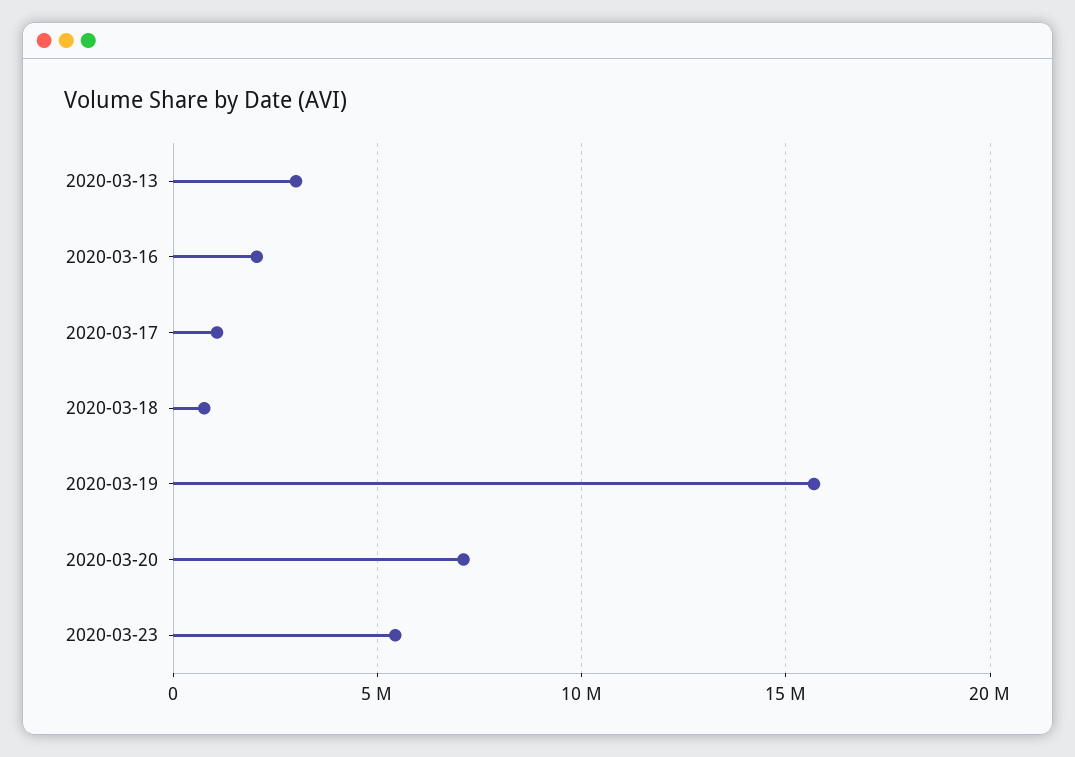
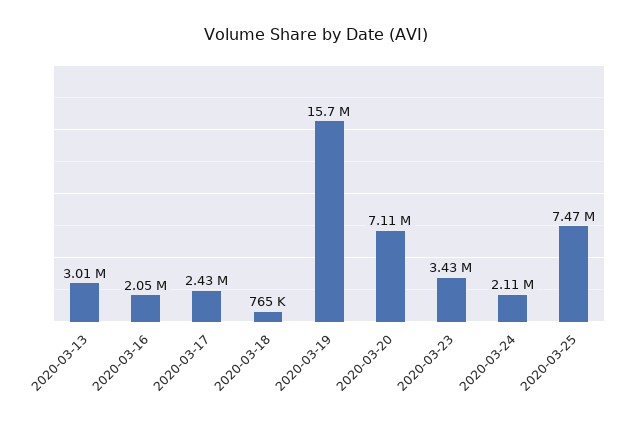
2020-03-17: 1000000 -> 2430000
2020-03-23: 5500000 -> 3430000
2020-03-24: none -> 2110000
2020-03-25: none -> 7470000

